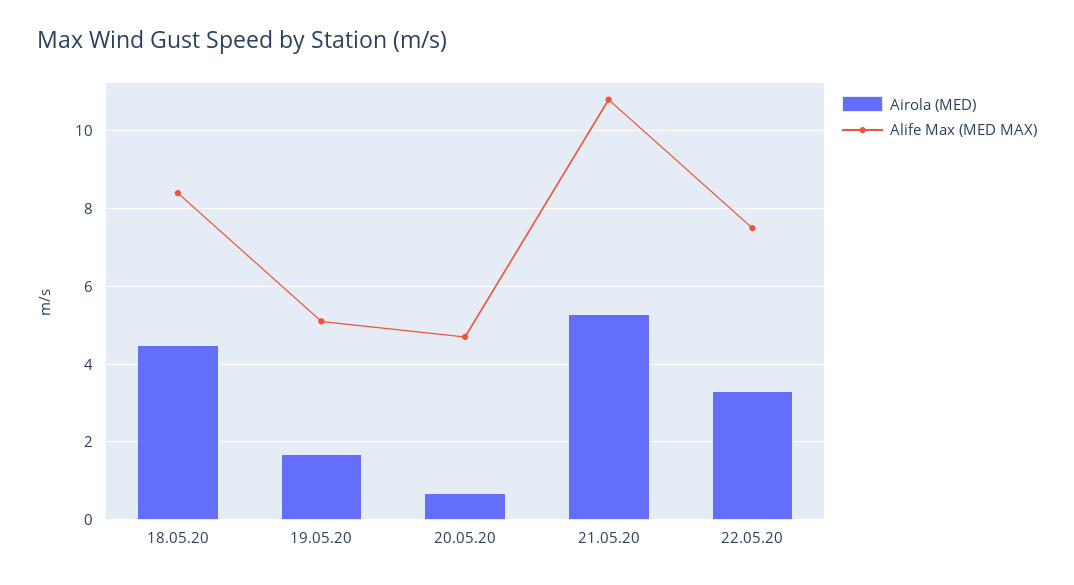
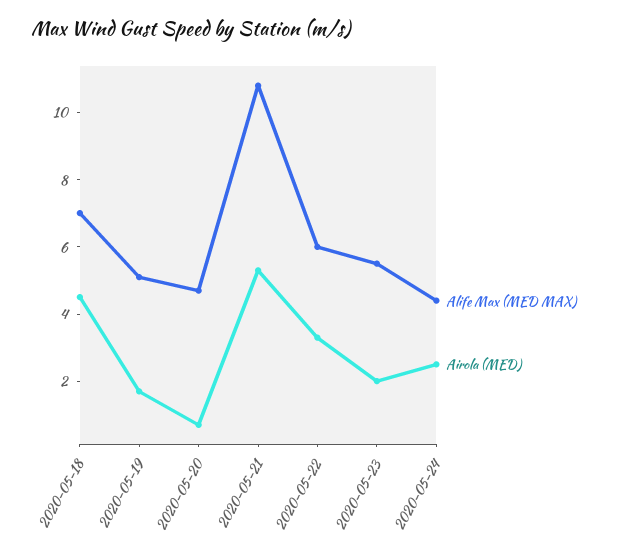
Alife Max (MED MAX), 18.05.20: 8.5 -> 7
Alife Max (MED MAX), 22.05.20: 7.5 -> 6
Alife Max (MED MAX), 2020-05-23: none -> 5.5
Airola (MED), 2020-05-23: none -> 2
Alife Max (MED MAX), 2020-05-24: none -> 4.5
Airola (MED), 2020-05-24: none -> 2.5

